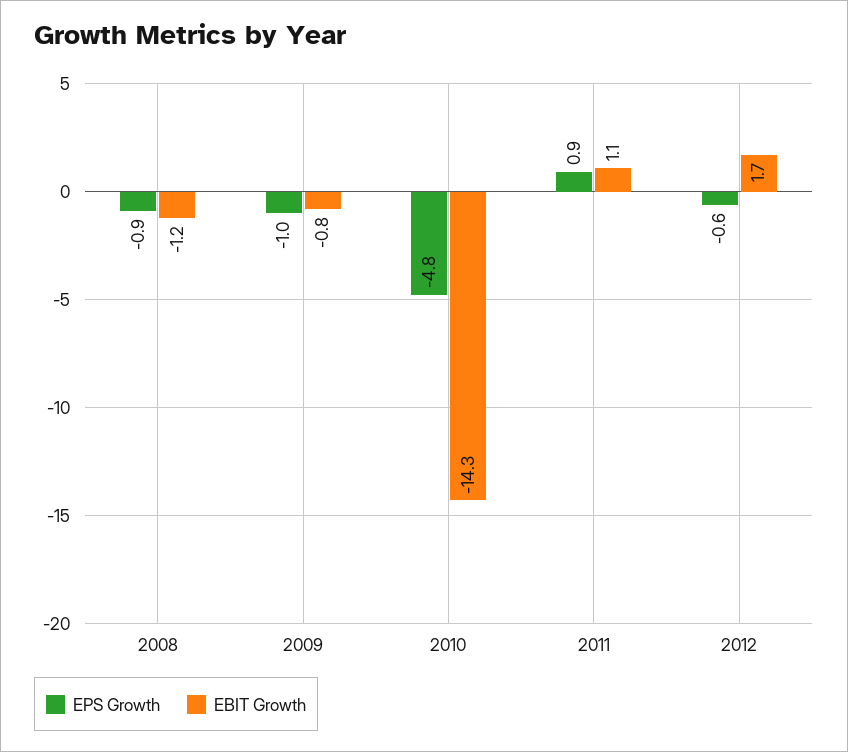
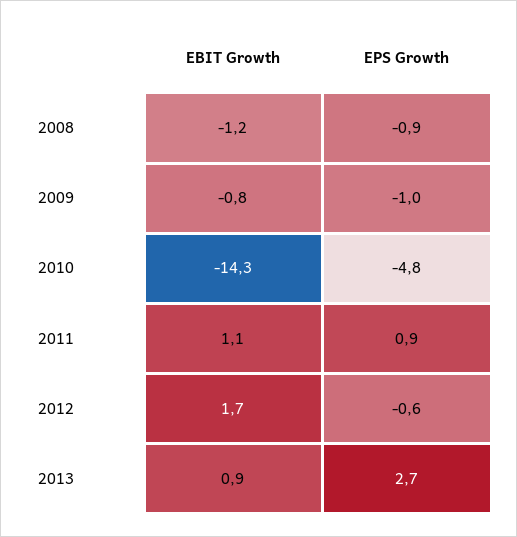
EBIT Growth, 2013: none -> 0.9
EPS Growth, 2013: none -> 2.7

